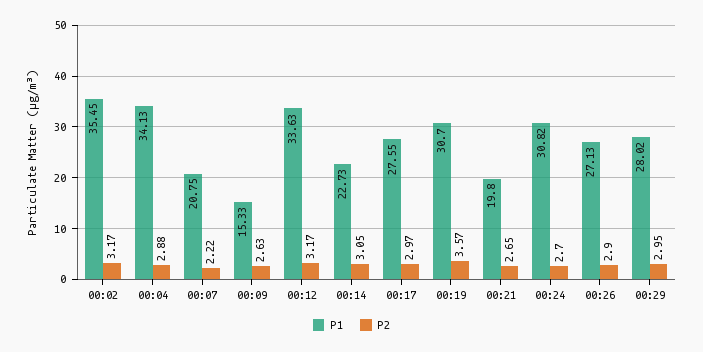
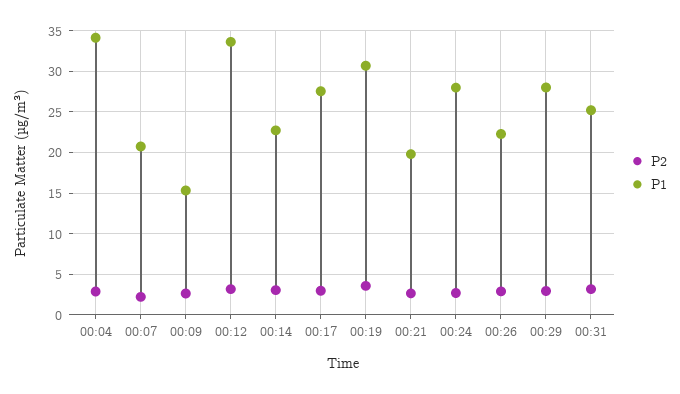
P1, 00:02: 35.45 -> none
P2, 00:02: 3.17 -> none
P1, 00:24: 30.82 -> 28
P1, 00:26: 27.13 -> 22
P2, 00:31: none -> 3
P1, 00:31: none -> 25

